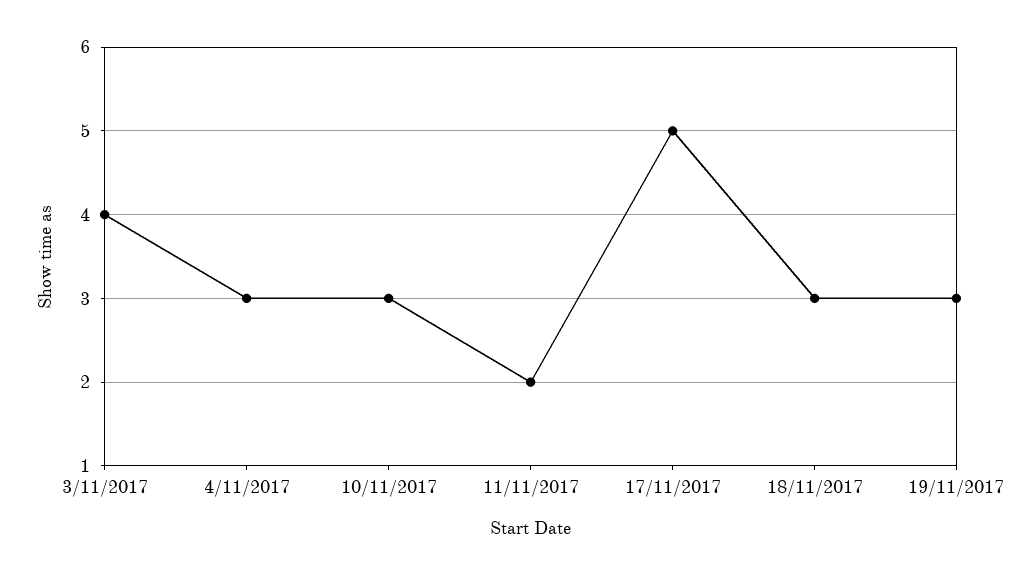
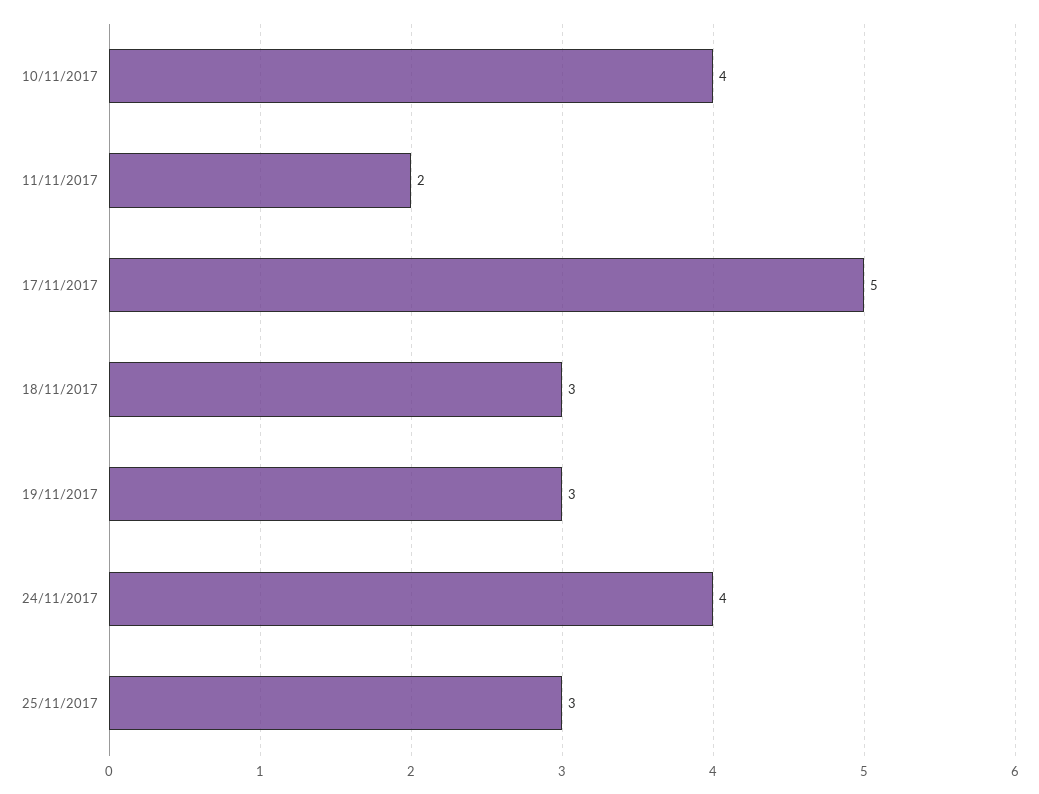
3/11/2017: 4 -> none
4/11/2017: 3 -> none
10/11/2017: 3 -> 4
24/11/2017: none -> 4
25/11/2017: none -> 3

